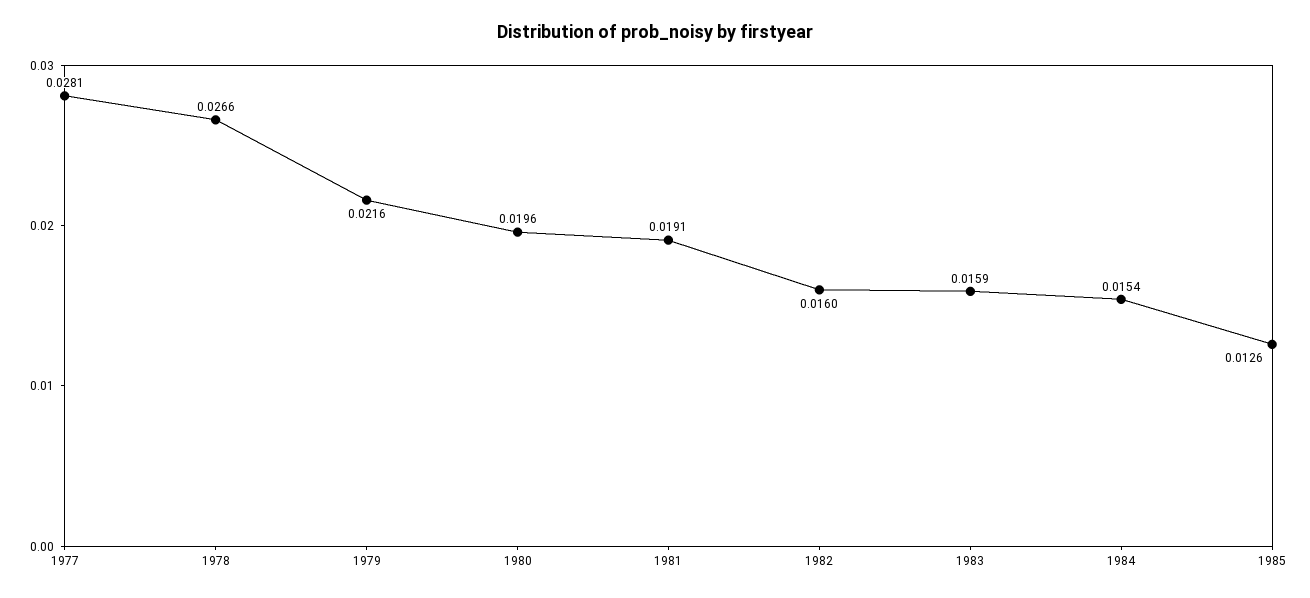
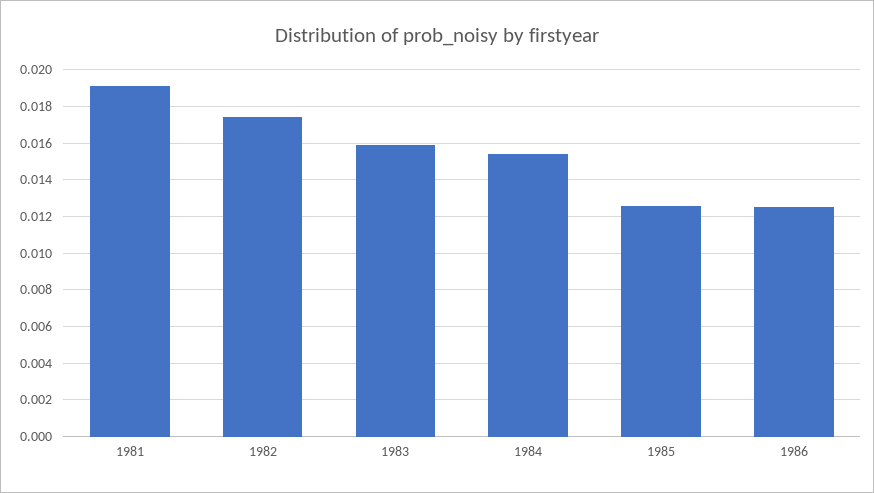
1977: 0.0281 -> none
1978: 0.0266 -> none
1979: 0.0216 -> none
1980: 0.0196 -> none
1982: 0.016 -> 0.0175
1986: none -> 0.0125

